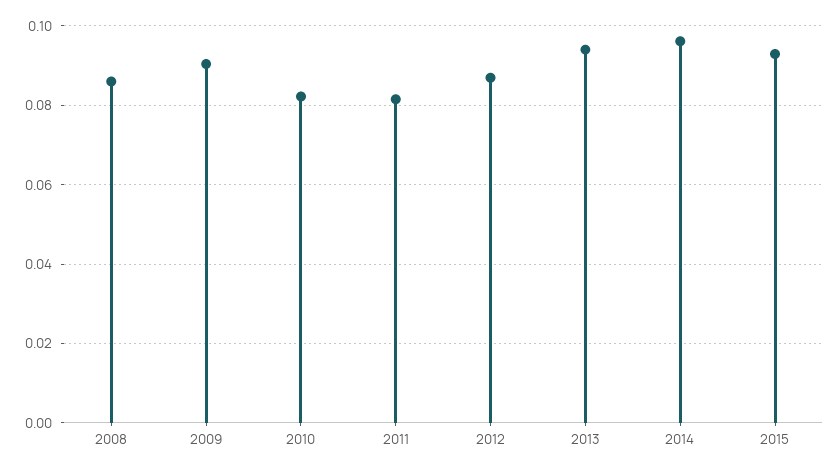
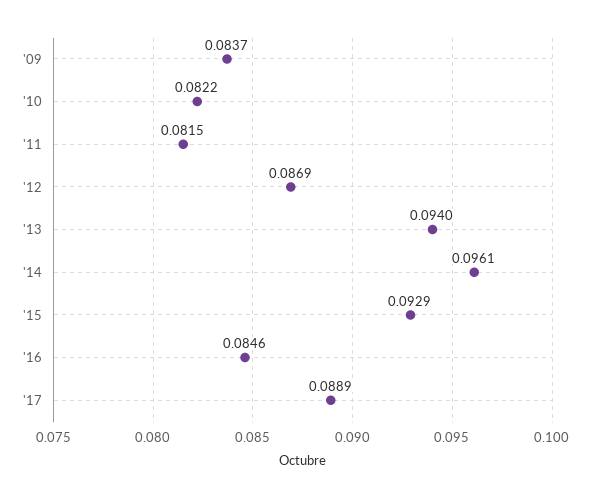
2008: 0.086 -> none
2009: 0.09 -> 0.0837
'16: none -> 0.0846
'17: none -> 0.0889

